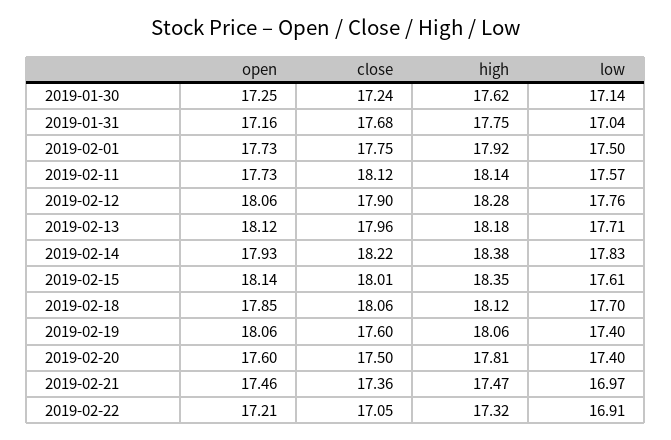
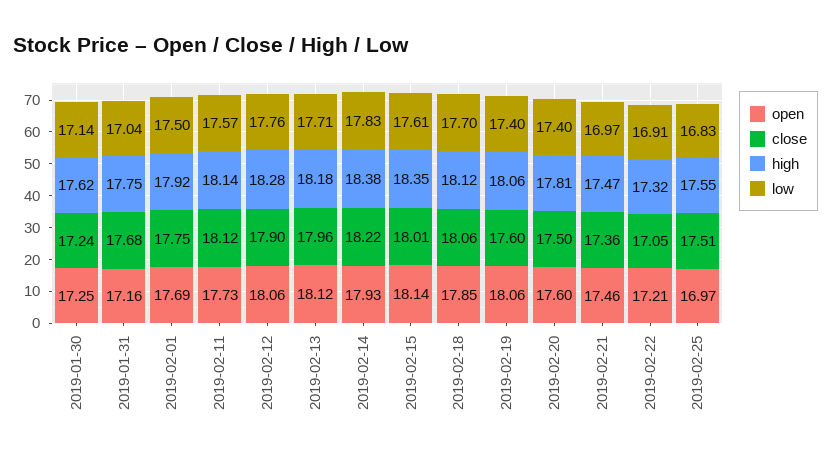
open, 2019-02-01: 17.73 -> 17.69
open, 2019-02-25: none -> 16.97
close, 2019-02-25: none -> 17.51
high, 2019-02-25: none -> 17.55
low, 2019-02-25: none -> 16.83

